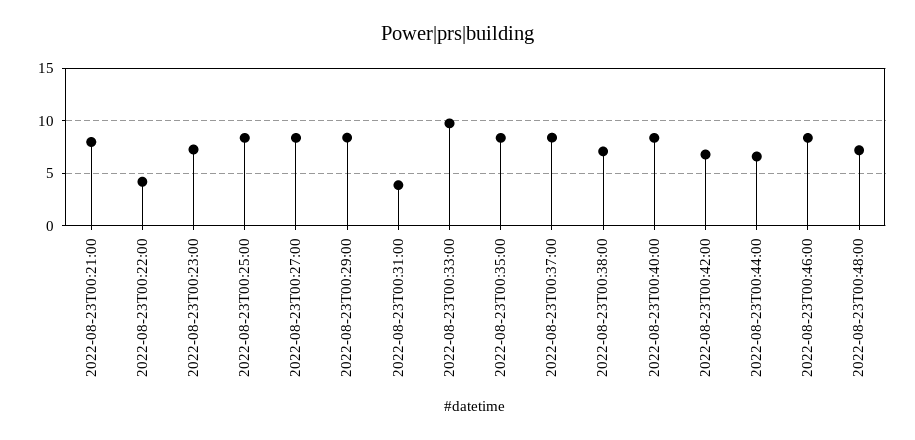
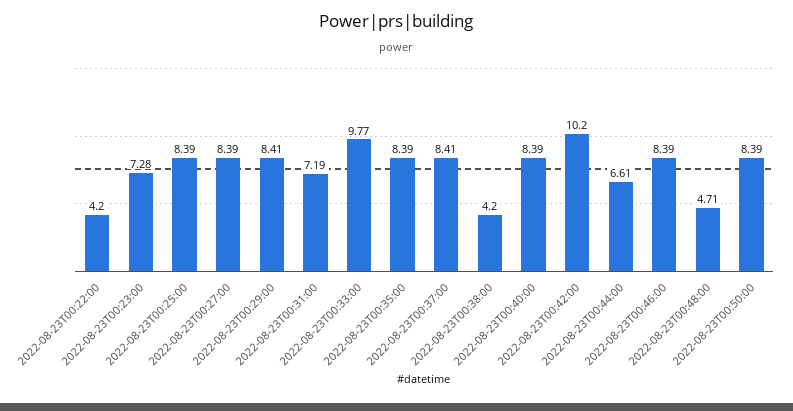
2022-08-23T00:21:00: 8 -> none
2022-08-23T00:31:00: 4 -> 7.19
2022-08-23T00:38:00: 7 -> 4.2
2022-08-23T00:42:00: 7 -> 10.2
2022-08-23T00:48:00: 7 -> 4.71
2022-08-23T00:50:00: none -> 8.39

